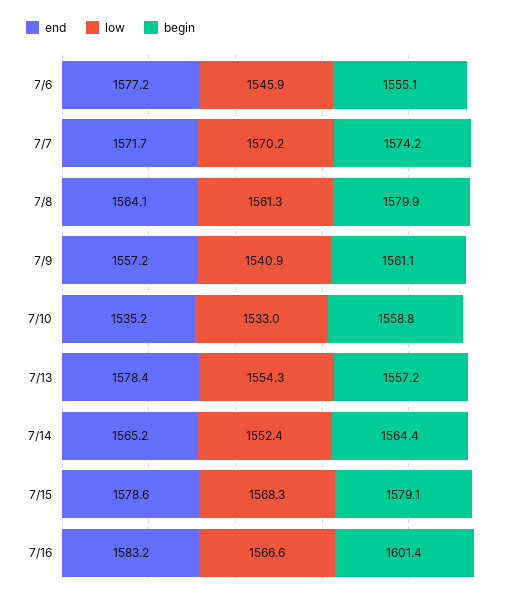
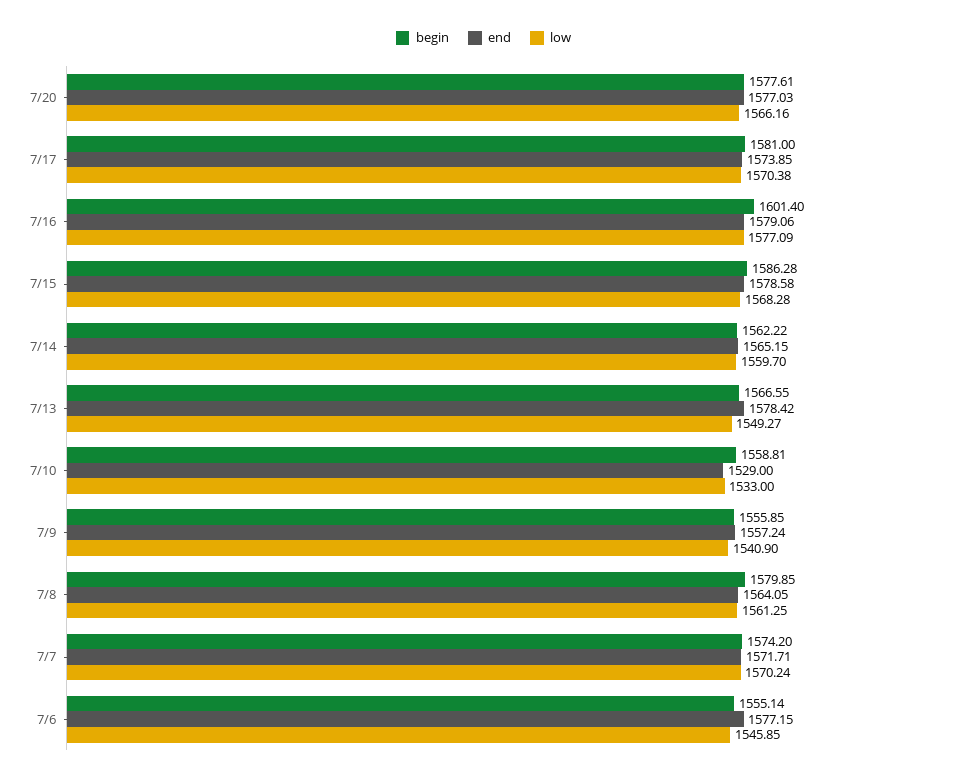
begin, 7/9: 1561.1 -> 1555.85
end, 7/10: 1535.2 -> 1529
low, 7/13: 1554.3 -> 1549.27
begin, 7/13: 1557.2 -> 1566.55
low, 7/14: 1552.4 -> 1559.7
begin, 7/14: 1564.4 -> 1562.22
begin, 7/15: 1579.1 -> 1586.28
end, 7/16: 1583.2 -> 1579.06
low, 7/16: 1566.6 -> 1577.09
begin, 7/20: none -> 1577.61
end, 7/20: none -> 1577.03
low, 7/20: none -> 1566.16
begin, 7/17: none -> 1581
end, 7/17: none -> 1573.85
low, 7/17: none -> 1570.38

